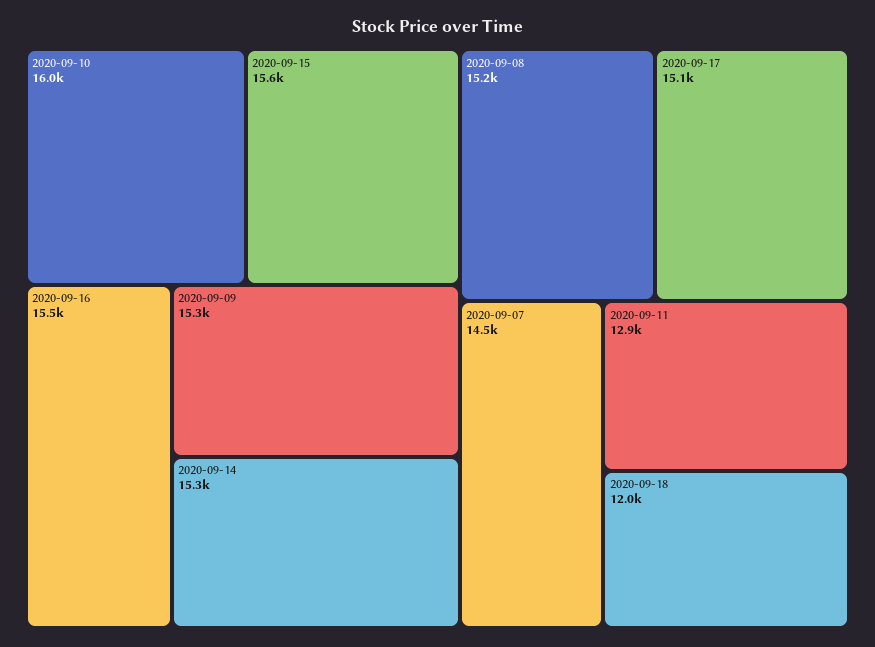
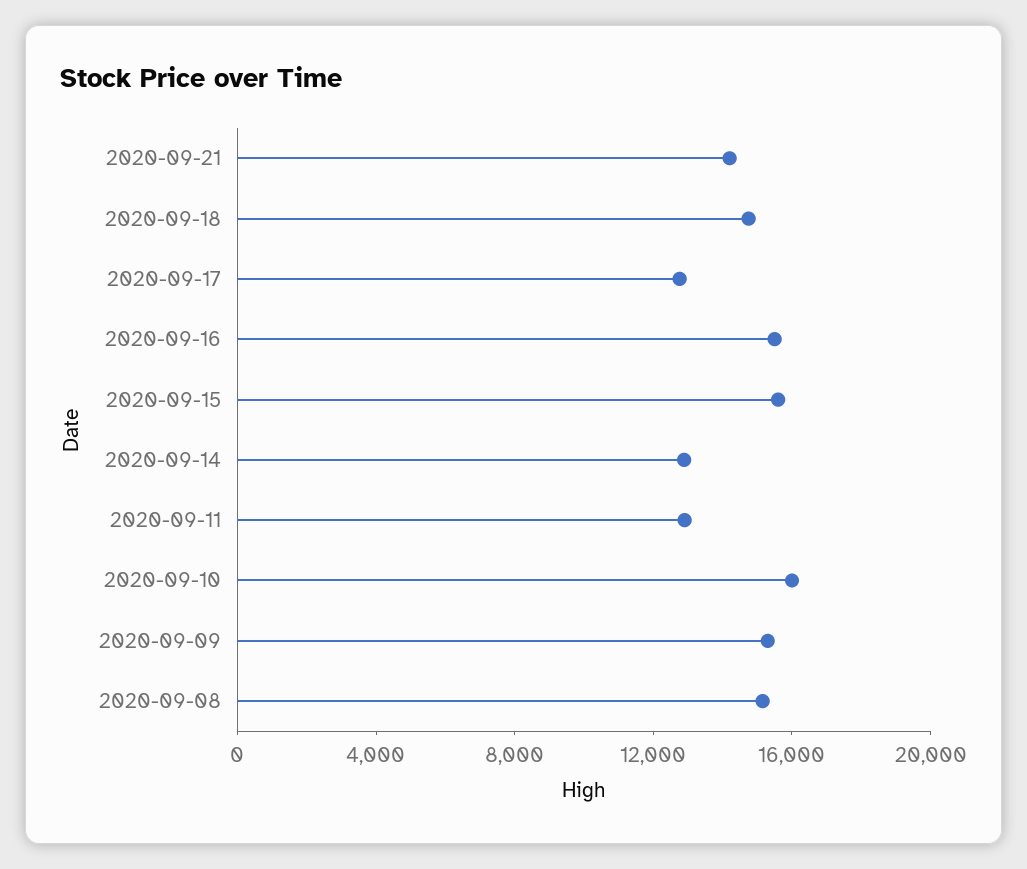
2020-09-14: 15300 -> 13000
2020-09-17: 15100 -> 13000
2020-09-07: 14500 -> none
2020-09-18: 12000 -> 15000
2020-09-21: none -> 14000

